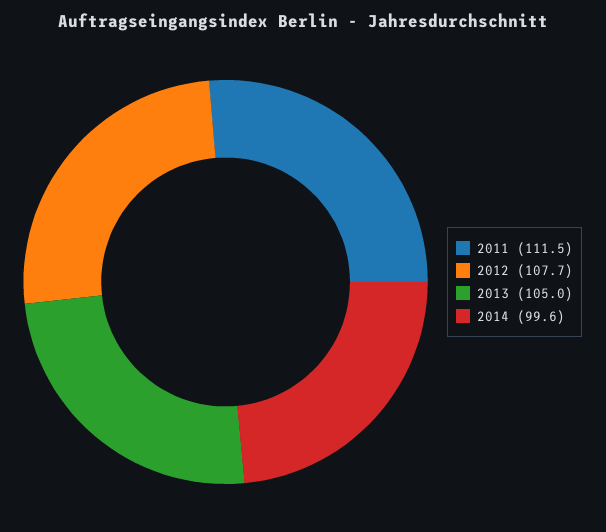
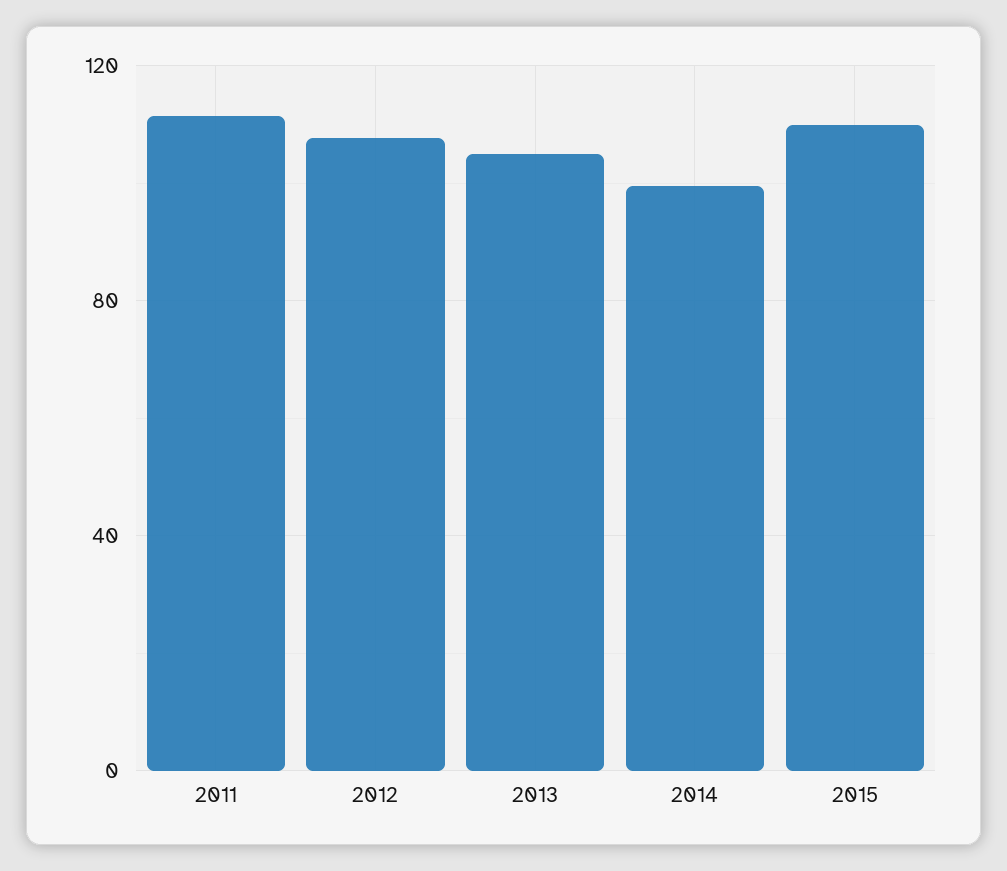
2015: none -> 110

